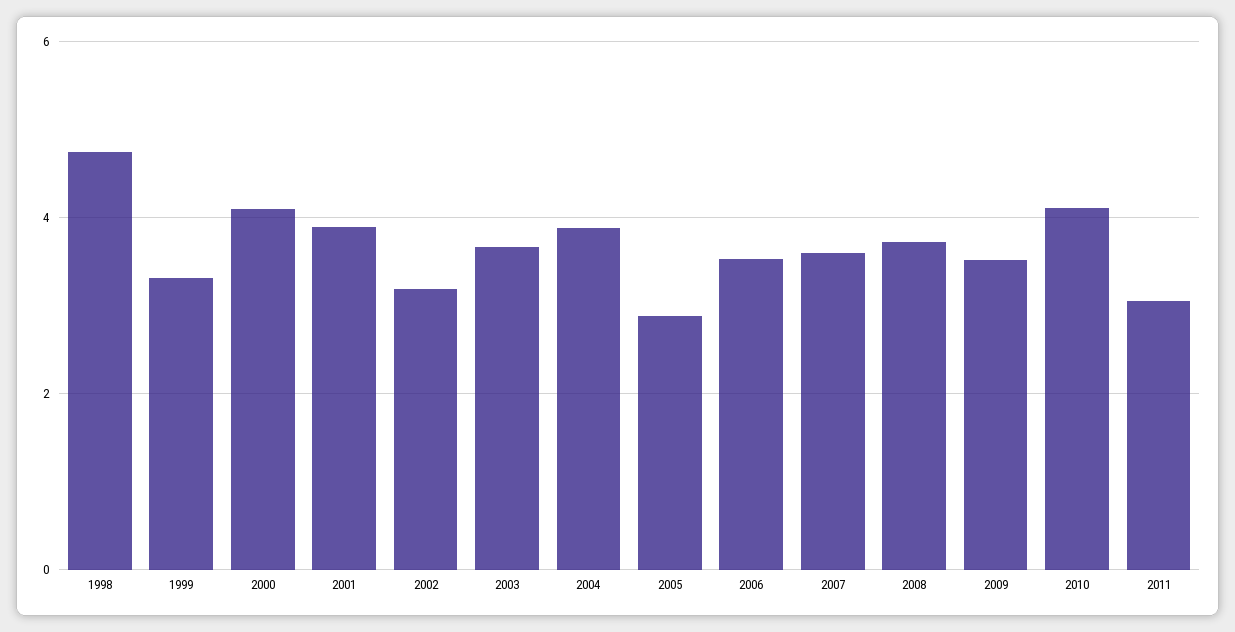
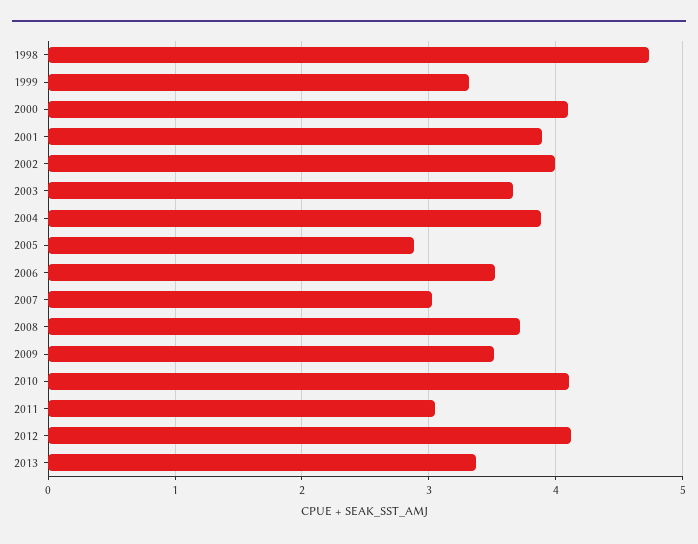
2002: 3.2 -> 4
2007: 3.6 -> 3
2012: none -> 4.1
2013: none -> 3.4

